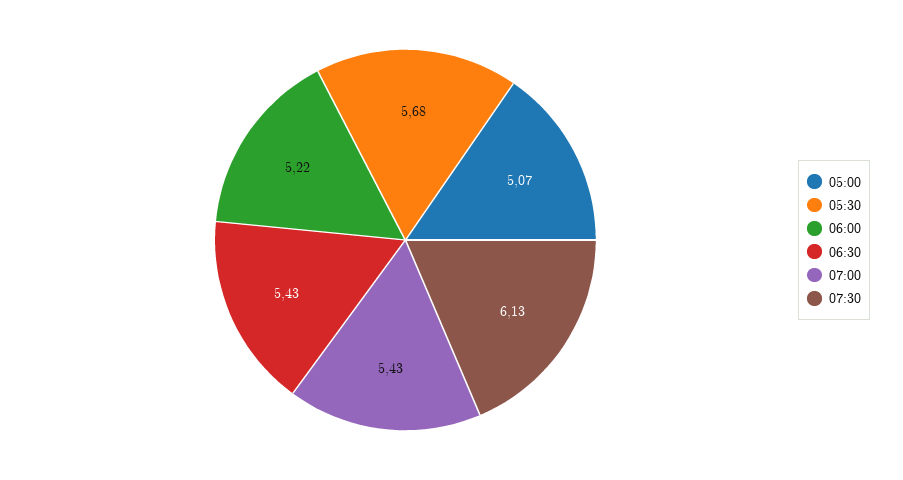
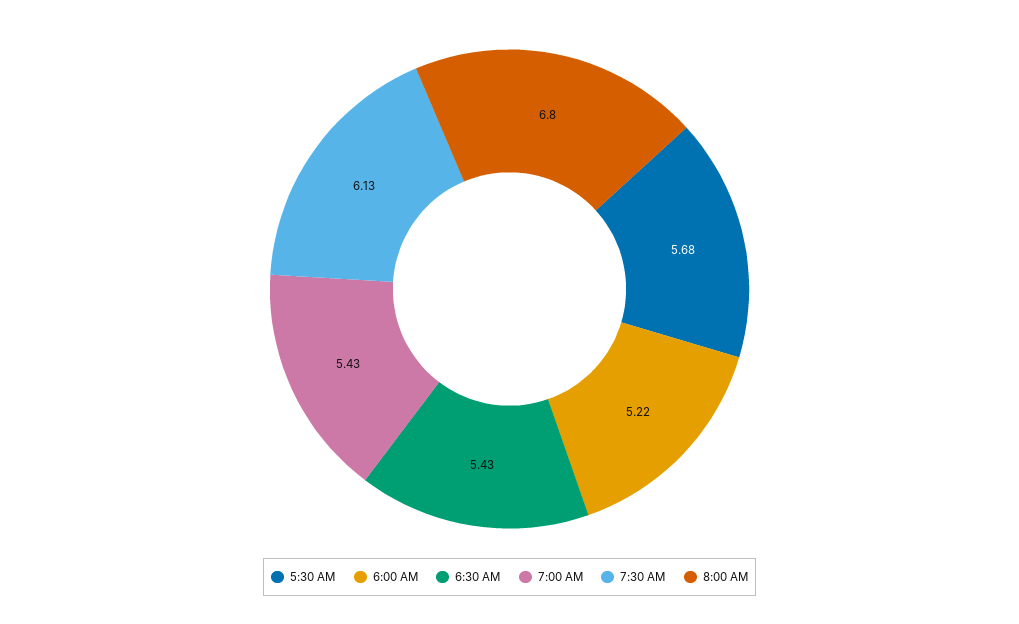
05:00: 5.07 -> none
8:00 AM: none -> 6.8

